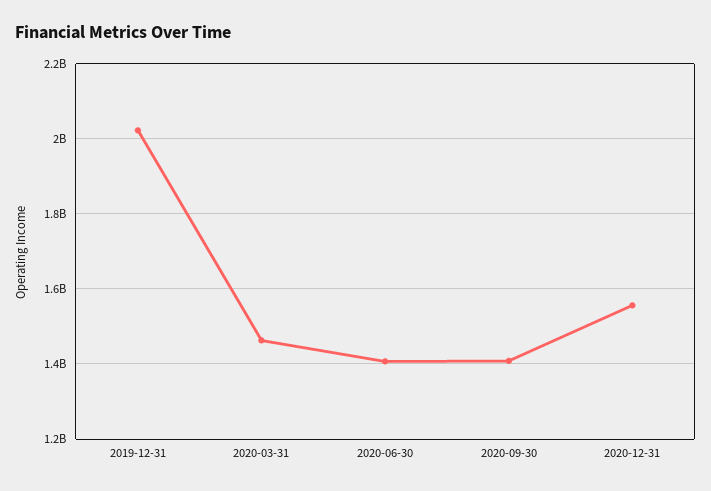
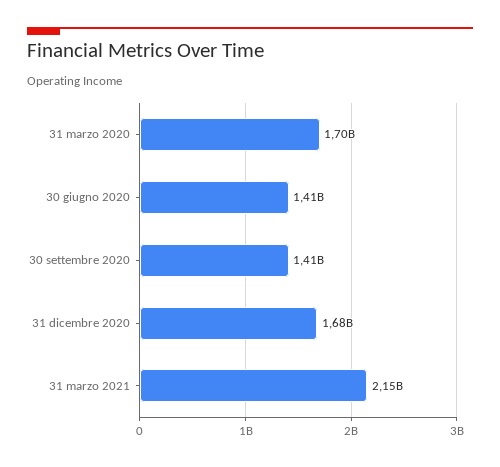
2019-12-31: 2020000000 -> none
2020-03-31: 1460000000 -> 1700000000
2020-12-31: 1560000000 -> 1680000000
31 marzo 2021: none -> 2150000000

